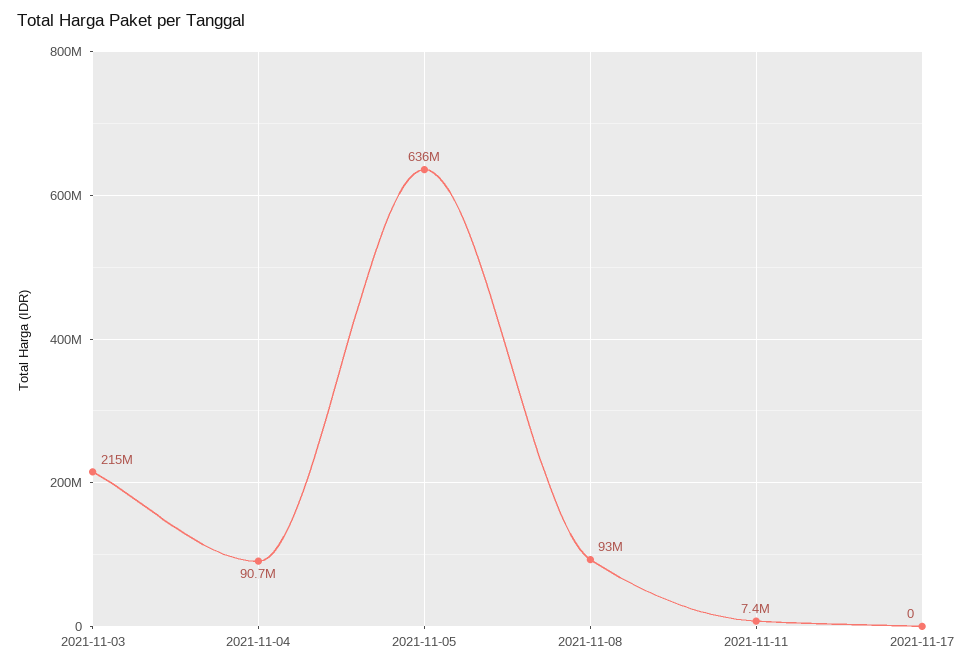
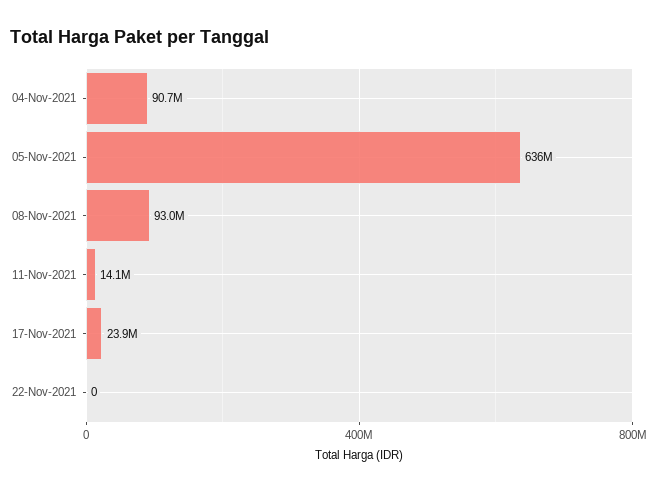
2021-11-03: 215000000 -> none
2021-11-11: 7400000 -> 14100000
2021-11-17: 0 -> 23900000
22-Nov-2021: none -> 0

